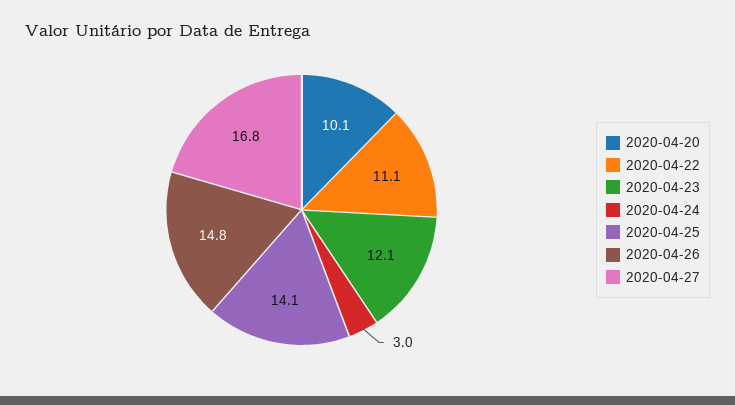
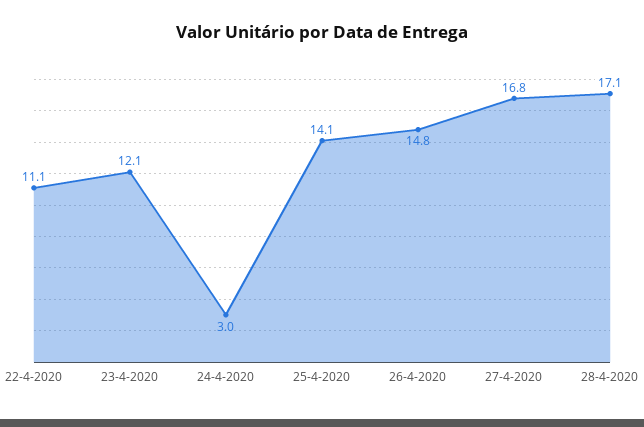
2020-04-20: 10.1 -> none
28-4-2020: none -> 17.1

